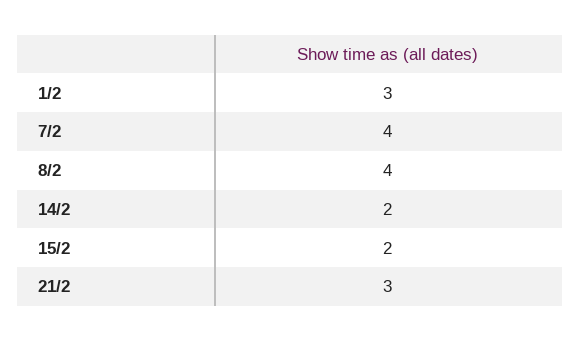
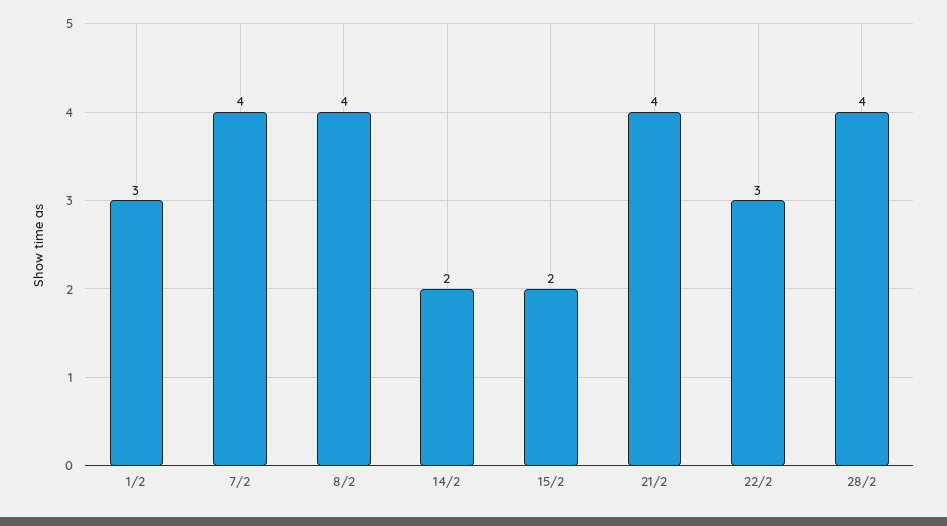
21/2: 3 -> 4
22/2: none -> 3
28/2: none -> 4

